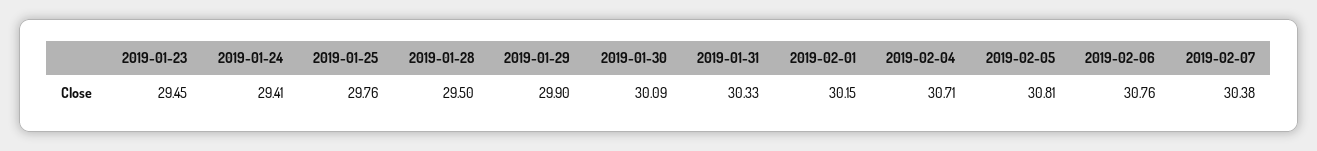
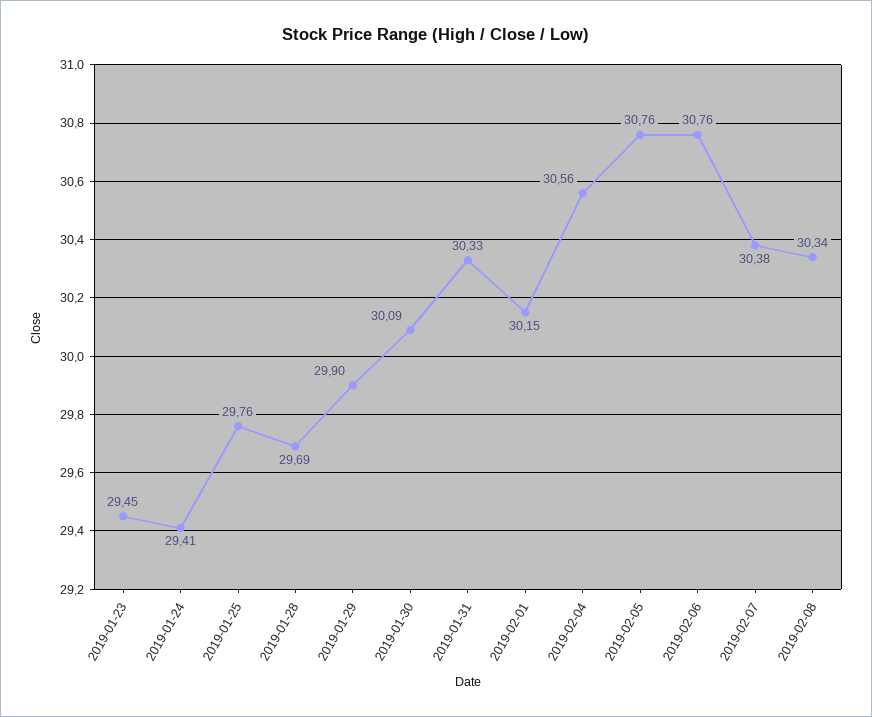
2019-01-28: 29.5 -> 29.69
2019-02-04: 30.71 -> 30.56
2019-02-05: 30.81 -> 30.76
2019-02-08: none -> 30.34

